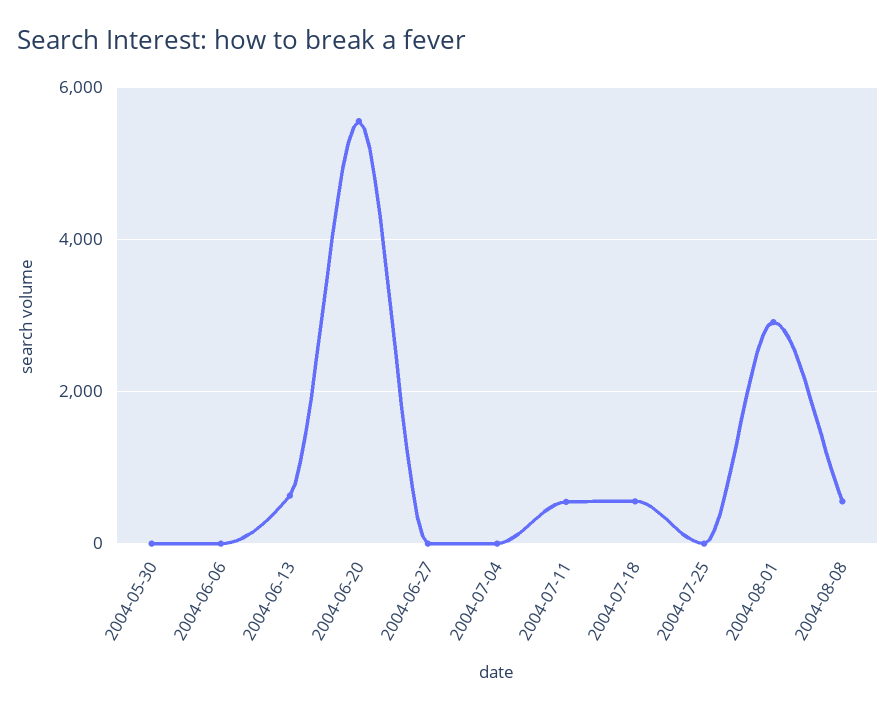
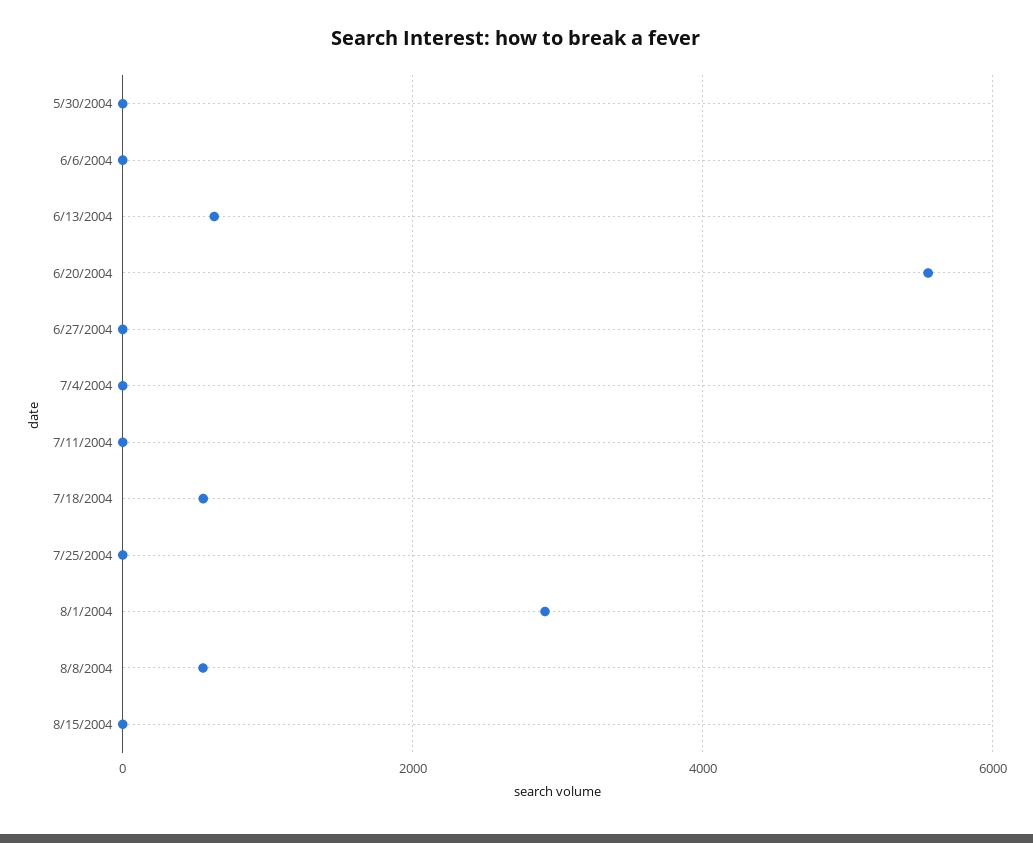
2004-07-11: 600 -> 0
8/15/2004: none -> 0

